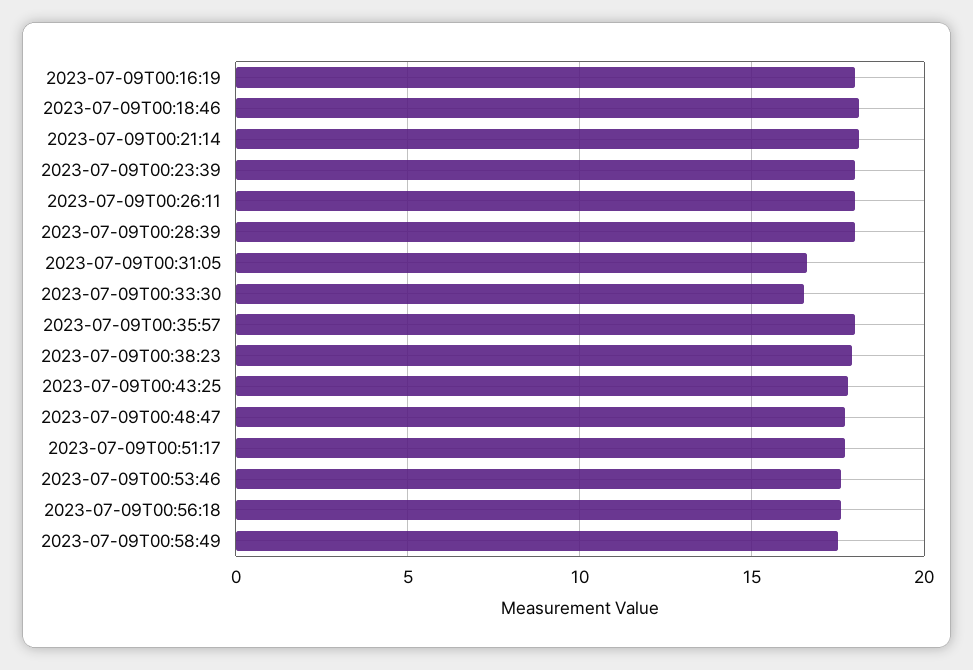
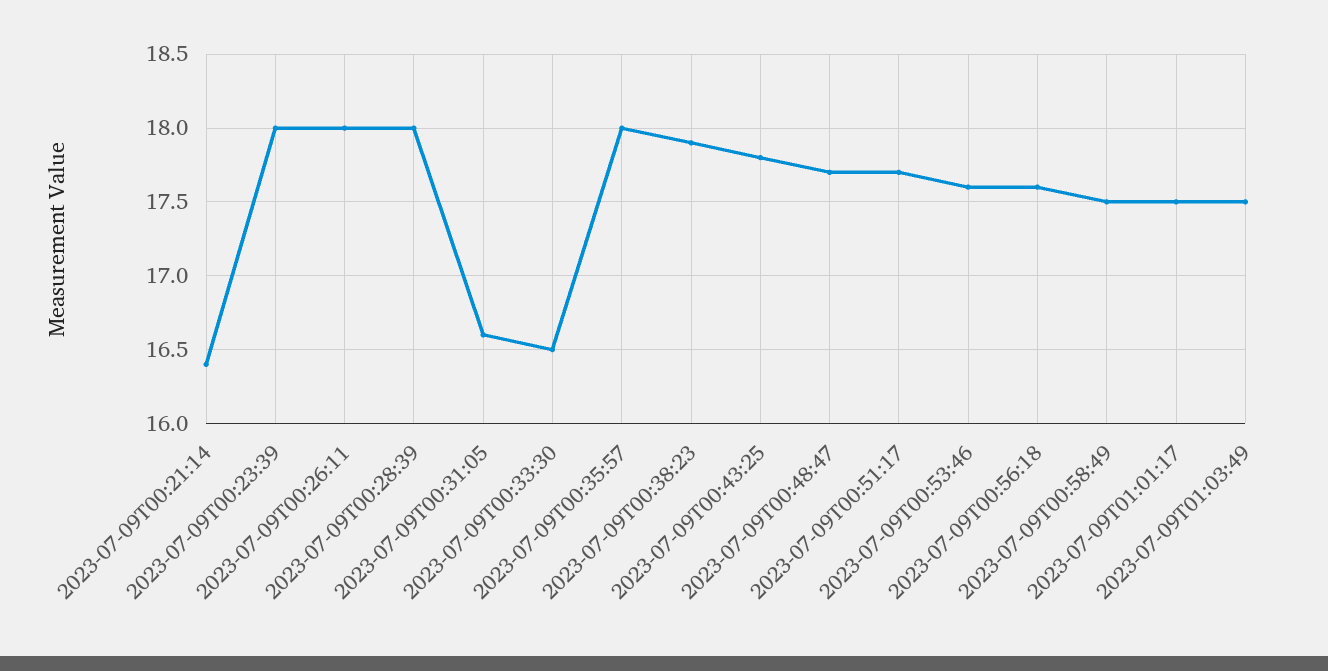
2023-07-09T00:16:19: 18 -> none
2023-07-09T00:18:46: 18 -> none
2023-07-09T00:21:14: 18 -> 16.4
2023-07-09T01:01:17: none -> 17.5
2023-07-09T01:03:49: none -> 17.5

